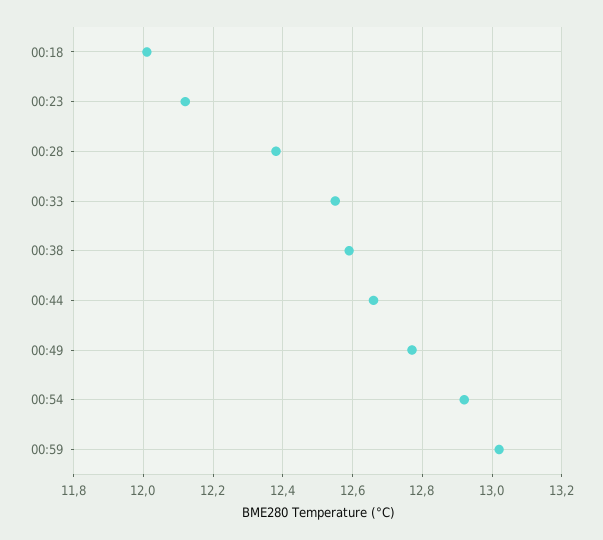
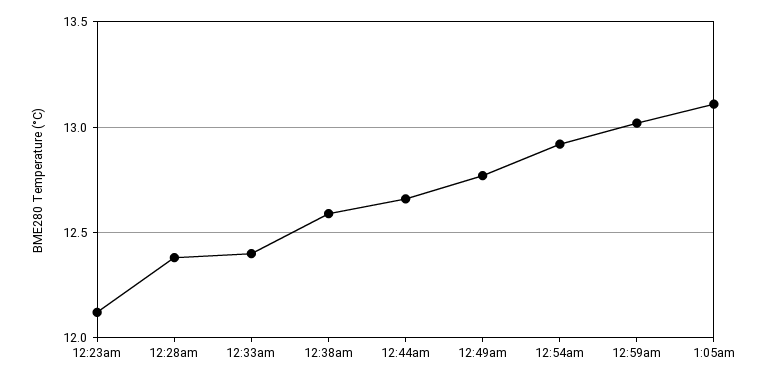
00:18: 12 -> none
00:33: 12.55 -> 12.4
1:05am: none -> 13.1

